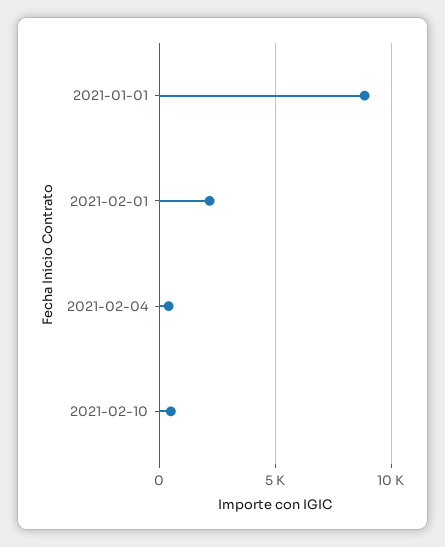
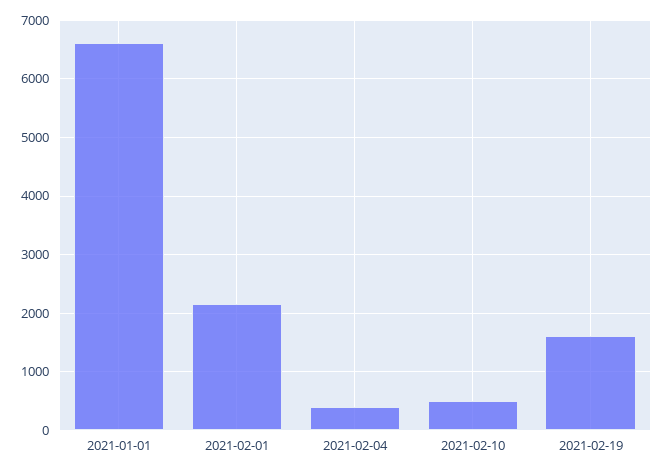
2021-01-01: 9000 -> 6600
2021-02-19: none -> 1600

